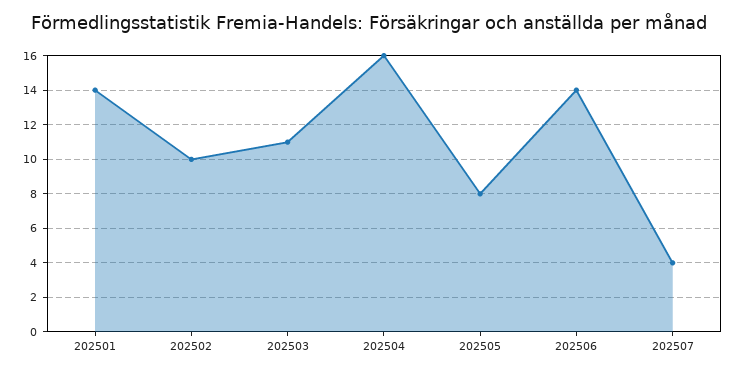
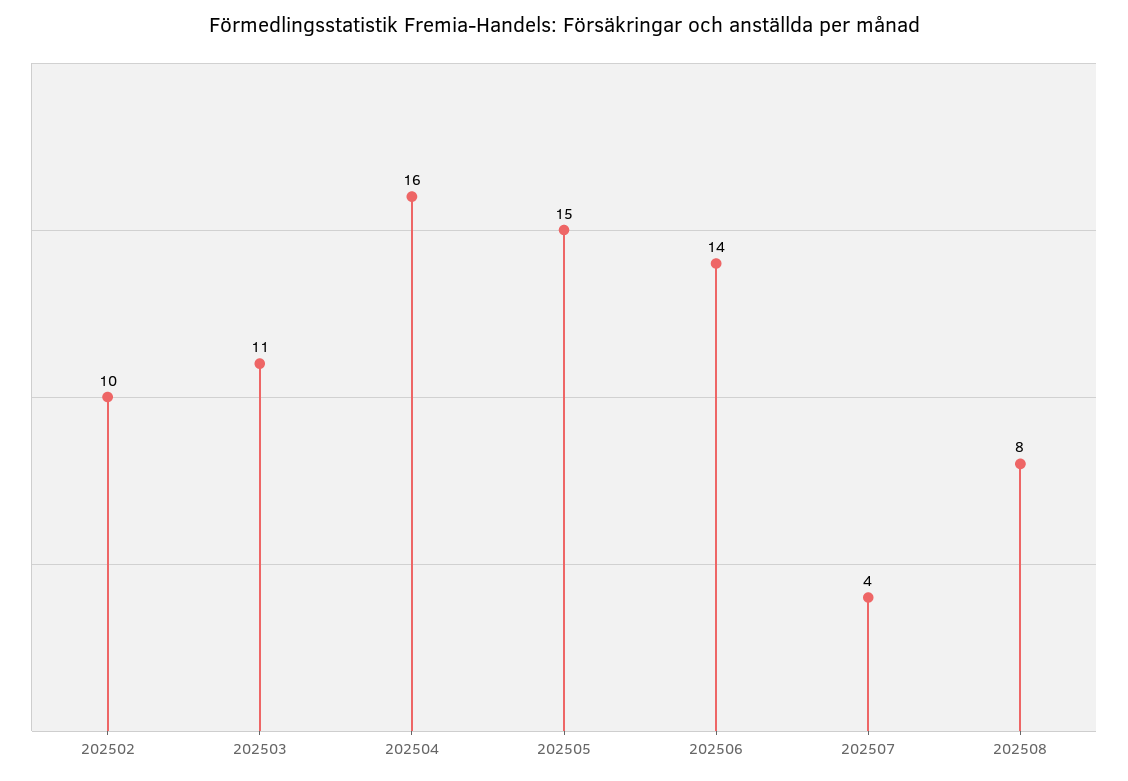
202501: 14 -> none
202505: 8 -> 15
202508: none -> 8

